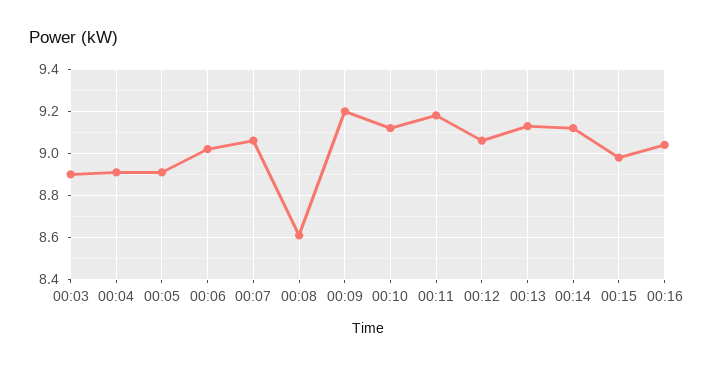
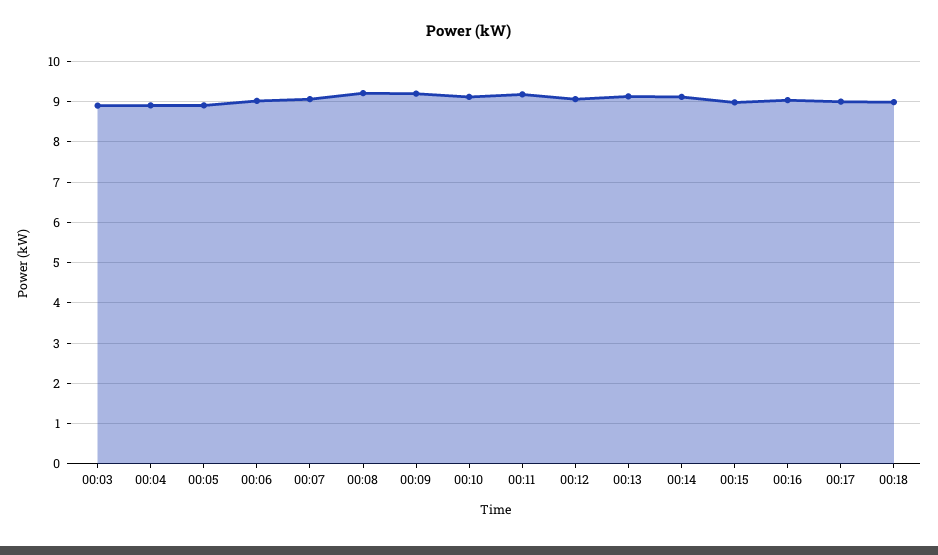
00:08: 8.6 -> 9.2
00:17: none -> 9
00:18: none -> 9

